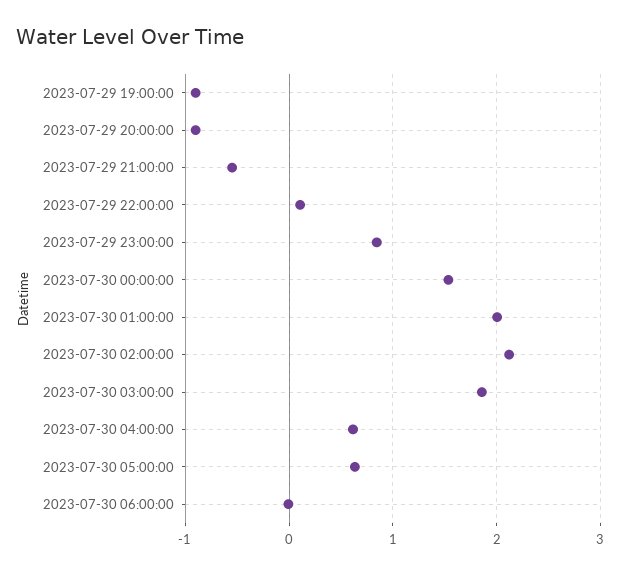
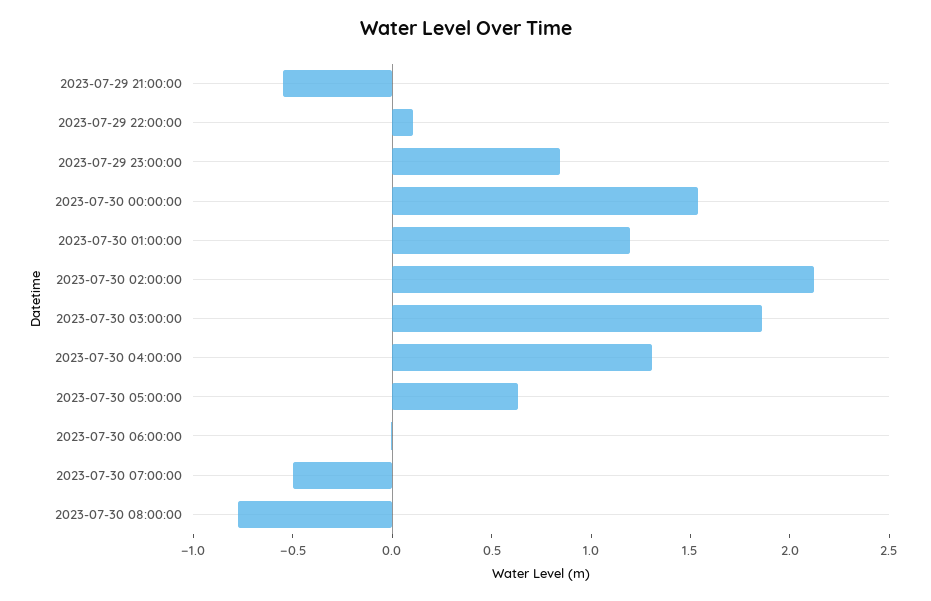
2023-07-29 19:00:00: -0.9 -> none
2023-07-29 20:00:00: -0.9 -> none
2023-07-30 01:00:00: 2 -> 1.2
2023-07-30 04:00:00: 0.6 -> 1.3
2023-07-30 07:00:00: none -> -0.5
2023-07-30 08:00:00: none -> -0.8

